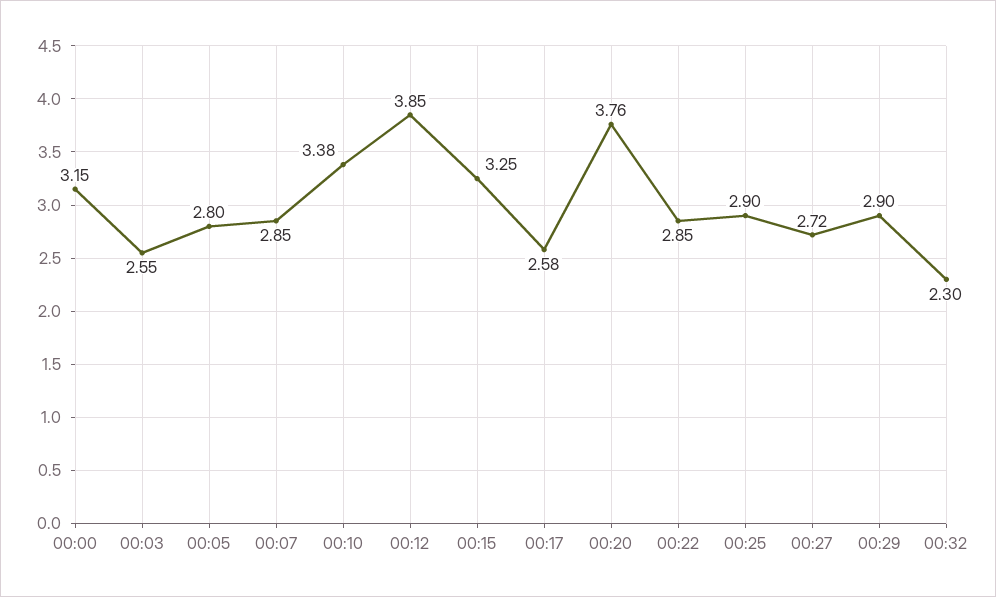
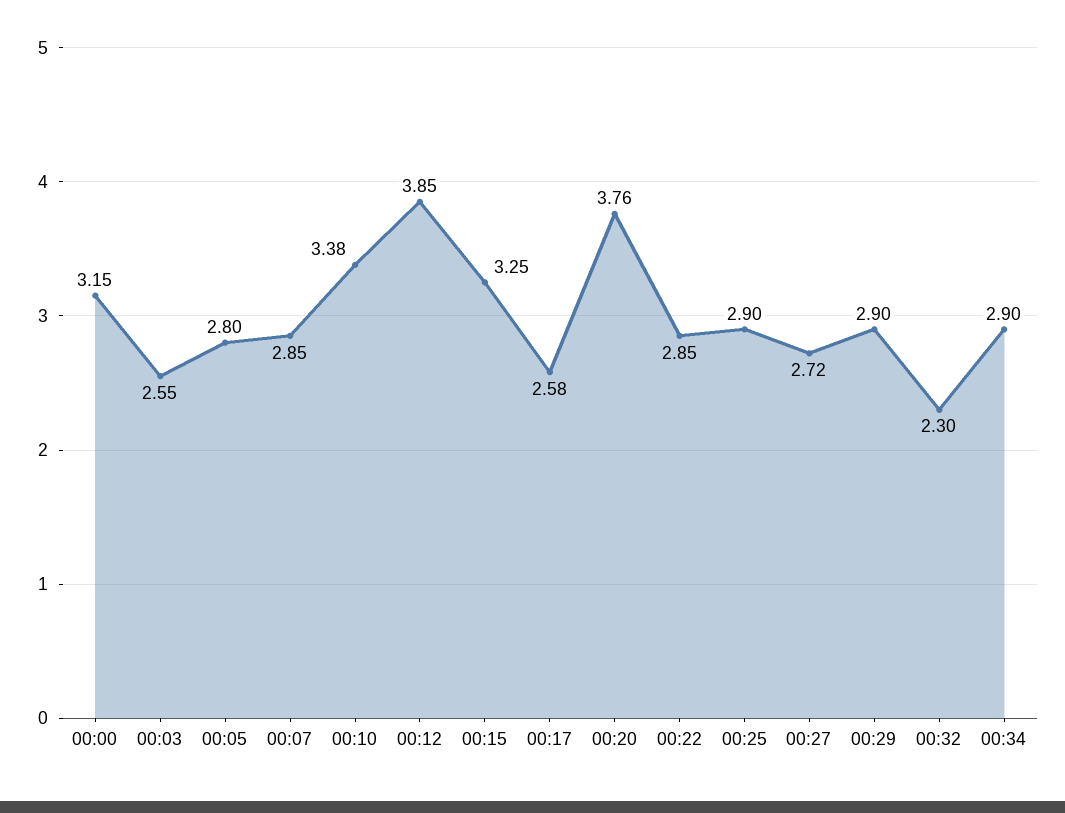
00:34: none -> 2.9

